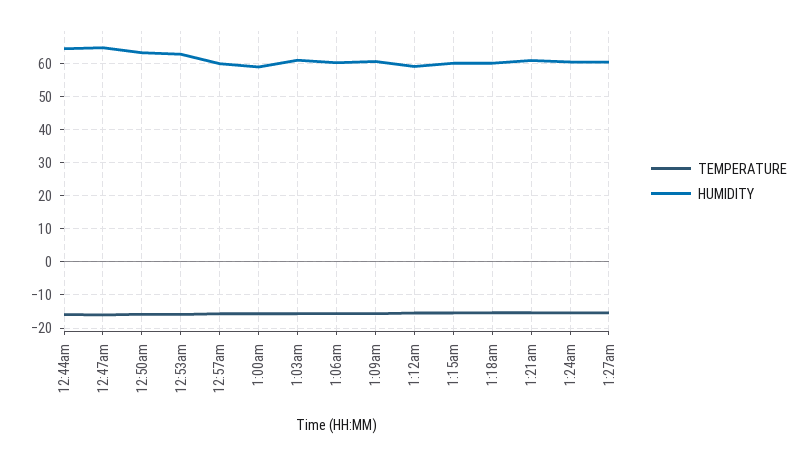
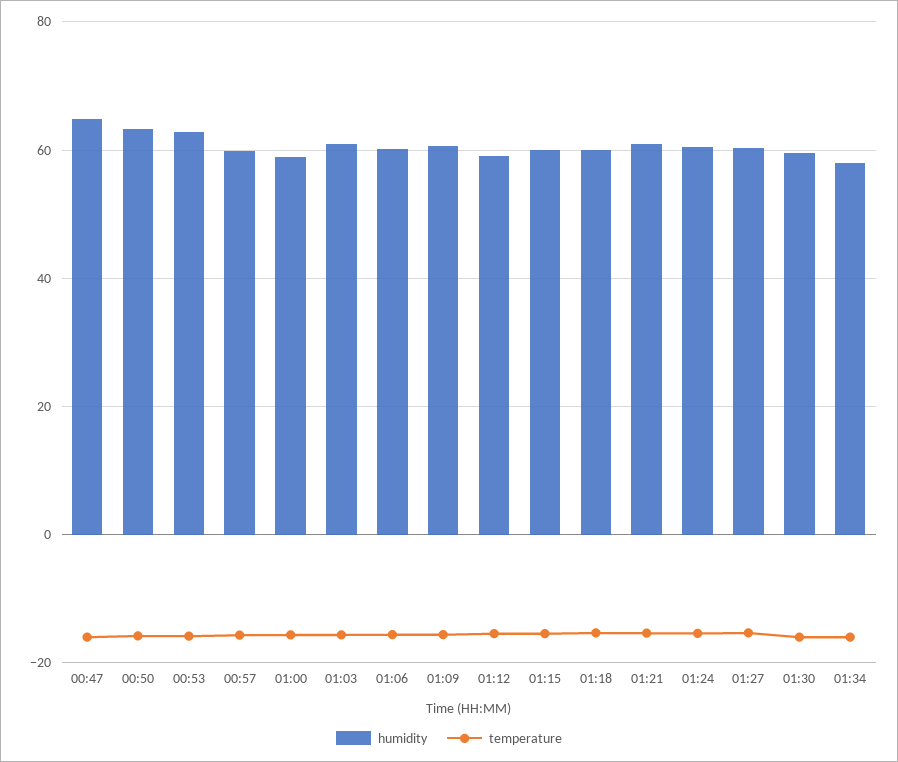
TEMPERATURE, 12:44am: -16 -> none
HUMIDITY, 12:44am: 64 -> none
HUMIDITY, 01:30: none -> 60
TEMPERATURE, 01:30: none -> -16
HUMIDITY, 01:34: none -> 58
TEMPERATURE, 01:34: none -> -16

